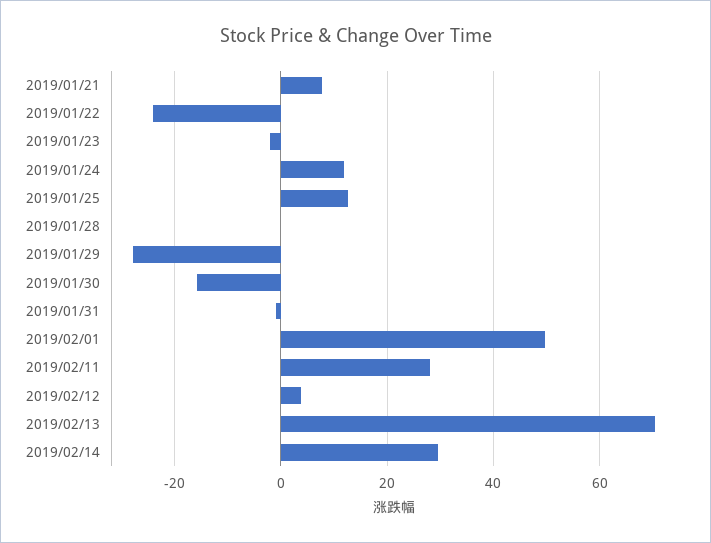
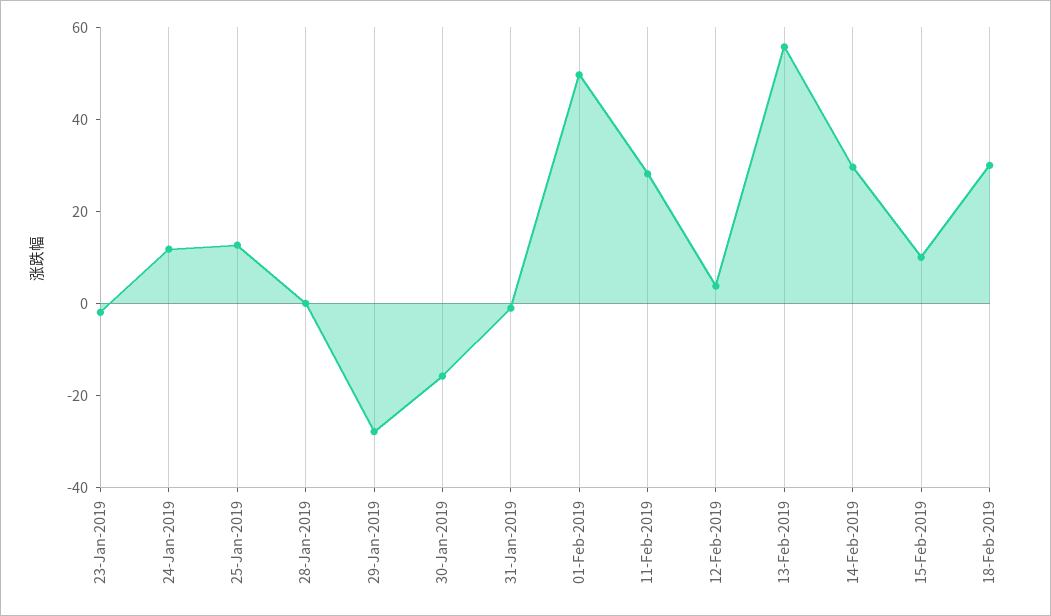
2019/01/21: 8 -> none
2019/01/22: -24 -> none
2019/02/13: 70 -> 55
15-Feb-2019: none -> 10
18-Feb-2019: none -> 30

